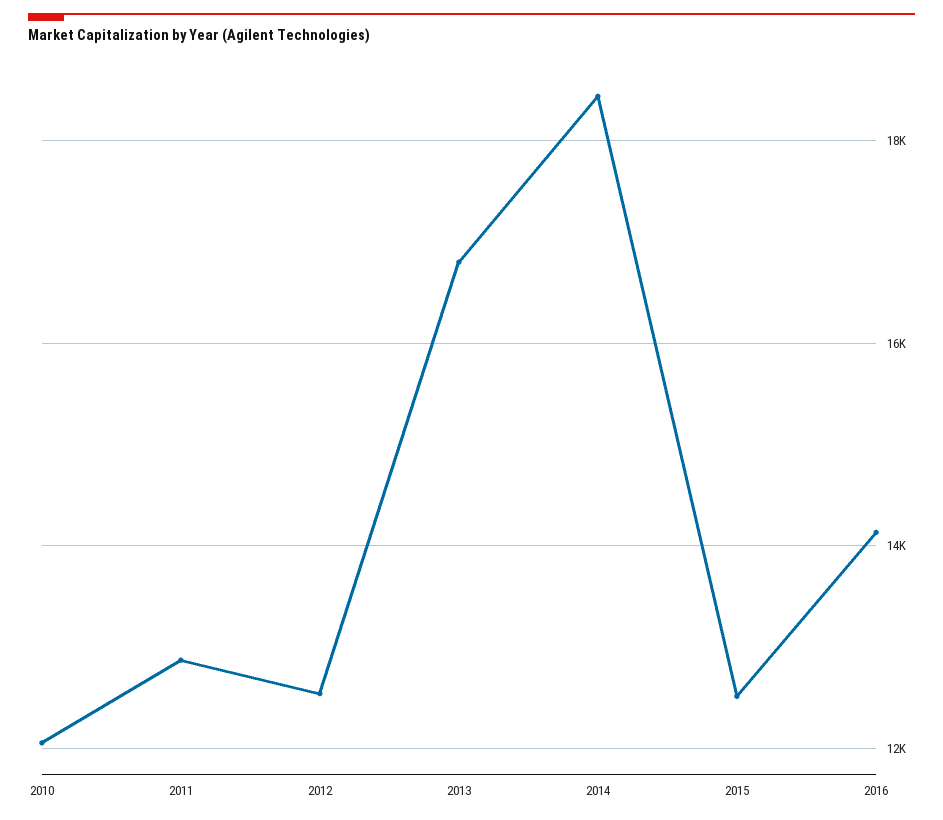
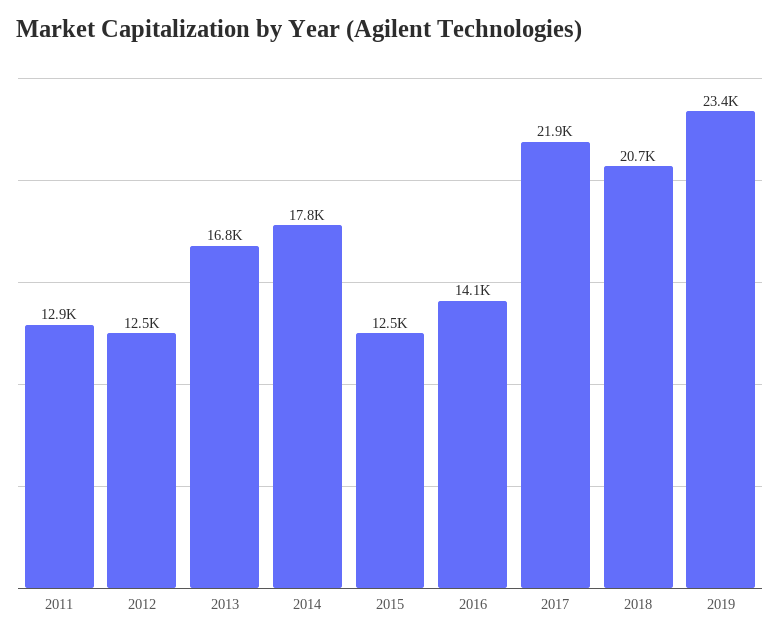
2010: 12000 -> none
2014: 18400 -> 17800
2017: none -> 21900
2018: none -> 20700
2019: none -> 23400

